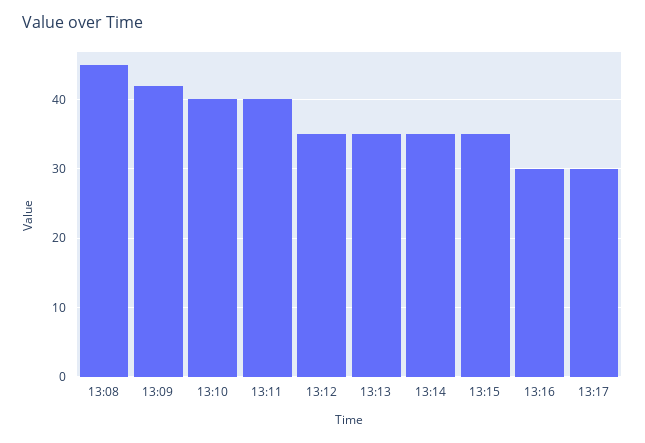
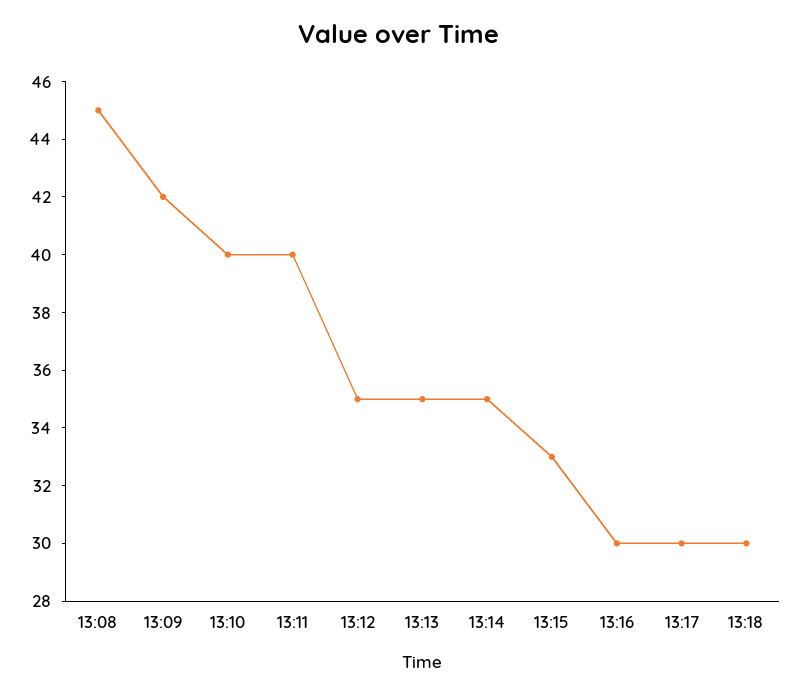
13:15: 35 -> 33
13:18: none -> 30

